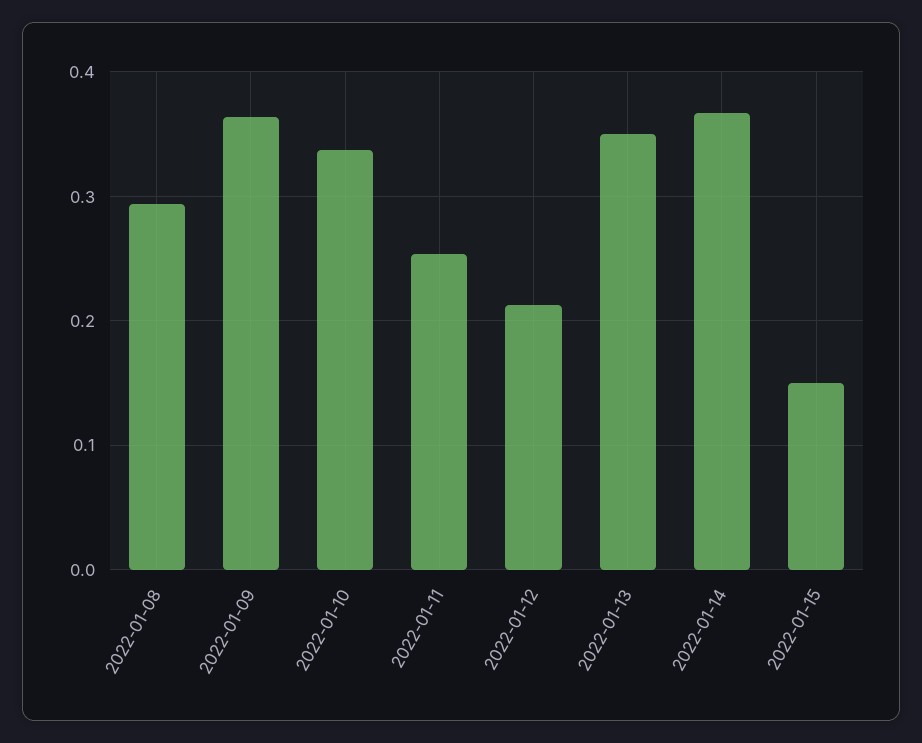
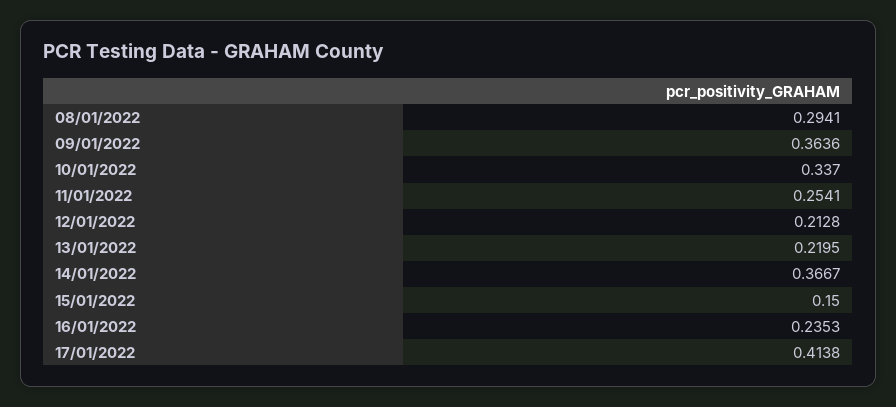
2022-01-13: 0.35 -> 0.2195
16/01/2022: none -> 0.2353
17/01/2022: none -> 0.4138

